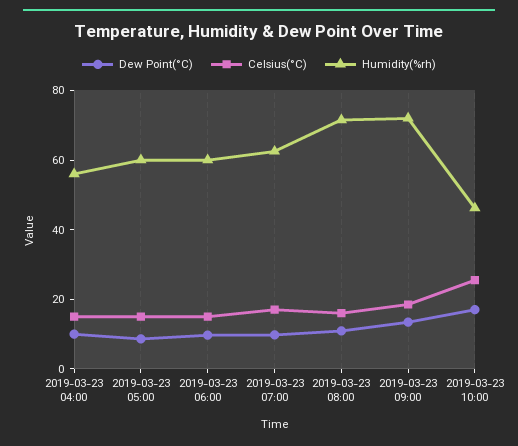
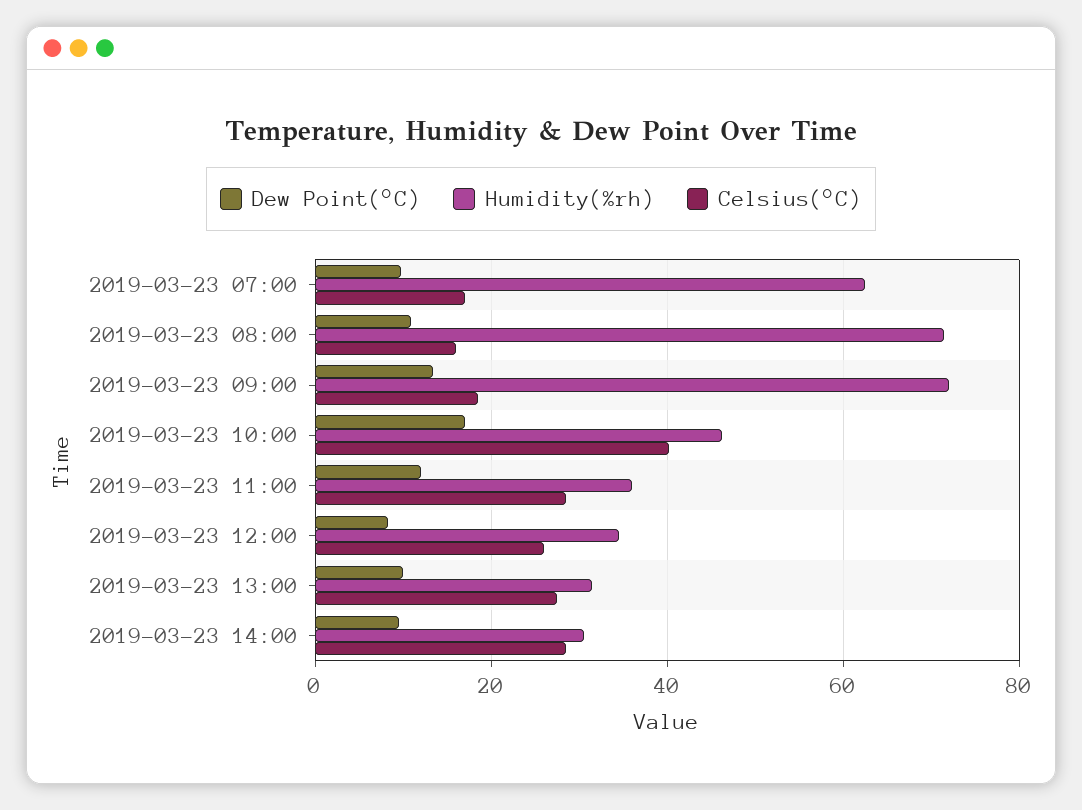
Dew Point(°C), 2019-03-23 04:00: 10 -> none
Celsius(°C), 2019-03-23 04:00: 15 -> none
Humidity(%rh), 2019-03-23 04:00: 55 -> none
Dew Point(°C), 2019-03-23 05:00: 10 -> none
Celsius(°C), 2019-03-23 05:00: 15 -> none
Humidity(%rh), 2019-03-23 05:00: 60 -> none
Dew Point(°C), 2019-03-23 06:00: 10 -> none
Celsius(°C), 2019-03-23 06:00: 15 -> none
Humidity(%rh), 2019-03-23 06:00: 60 -> none
Celsius(°C), 2019-03-23 10:00: 25 -> 40
Dew Point(°C), 2019-03-23 11:00: none -> 12
Humidity(%rh), 2019-03-23 11:00: none -> 36
Celsius(°C), 2019-03-23 11:00: none -> 28
Dew Point(°C), 2019-03-23 12:00: none -> 8
Humidity(%rh), 2019-03-23 12:00: none -> 34
Celsius(°C), 2019-03-23 12:00: none -> 26
Dew Point(°C), 2019-03-23 13:00: none -> 10
Humidity(%rh), 2019-03-23 13:00: none -> 32
Celsius(°C), 2019-03-23 13:00: none -> 28
Dew Point(°C), 2019-03-23 14:00: none -> 10
Humidity(%rh), 2019-03-23 14:00: none -> 30
Celsius(°C), 2019-03-23 14:00: none -> 28

